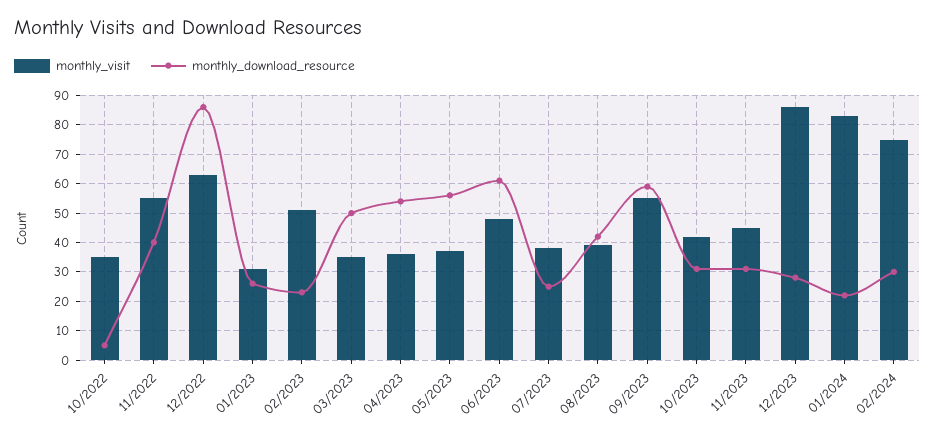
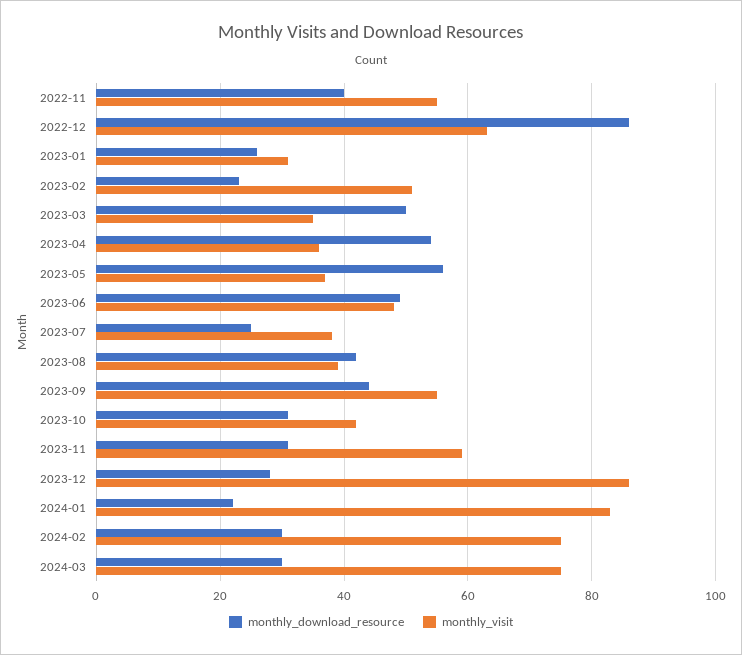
monthly_visit, 10/2022: 35 -> none
monthly_download_resource, 10/2022: 5 -> none
monthly_download_resource, 06/2023: 60 -> 50
monthly_download_resource, 09/2023: 60 -> 45
monthly_visit, 11/2023: 45 -> 60
monthly_download_resource, 2024-03: none -> 30
monthly_visit, 2024-03: none -> 75

